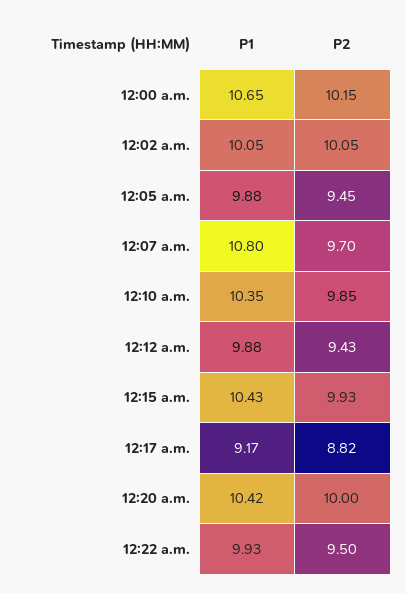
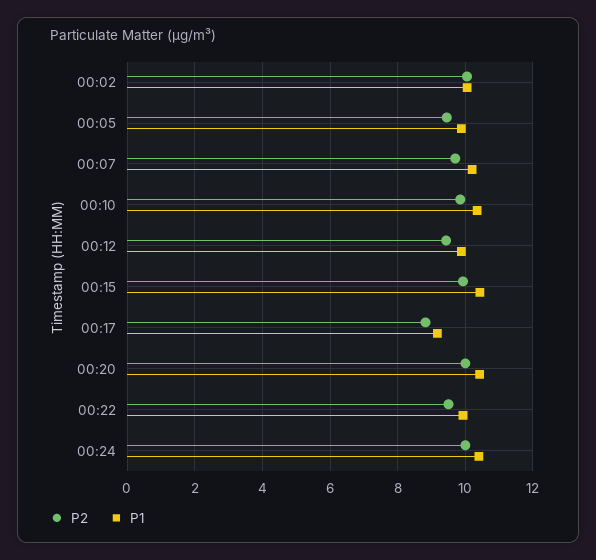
P1, 12:00 a.m.: 10.65 -> none
P2, 12:00 a.m.: 10.15 -> none
P1, 12:07 a.m.: 10.8 -> 10.2
P2, 00:24: none -> 10
P1, 00:24: none -> 10.4

